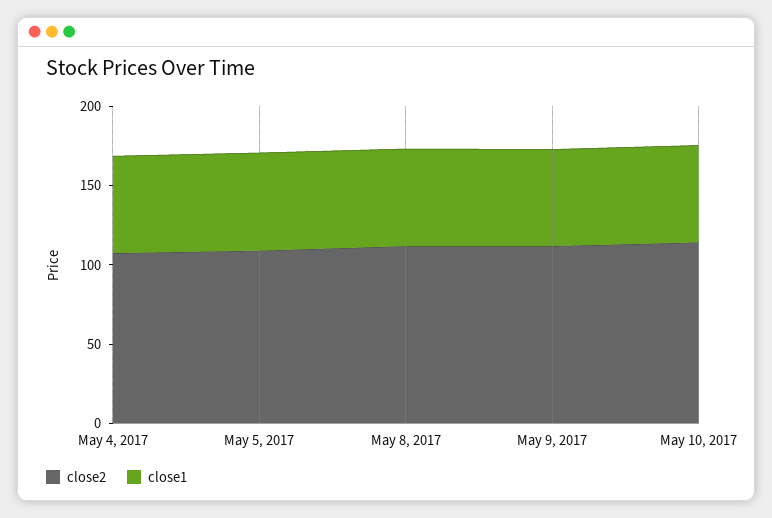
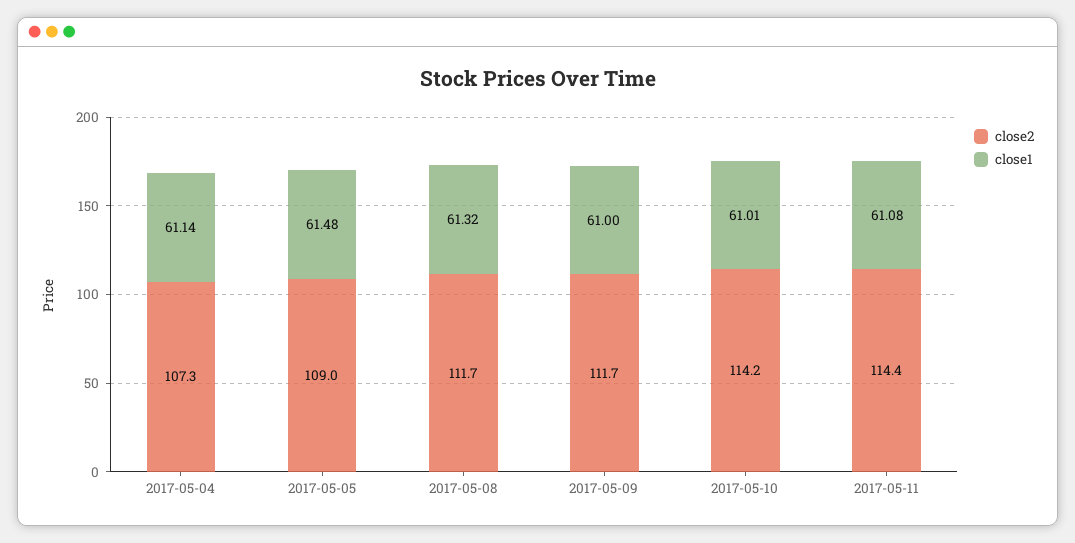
close2, 2017-05-11: none -> 114.4
close1, 2017-05-11: none -> 61.08

